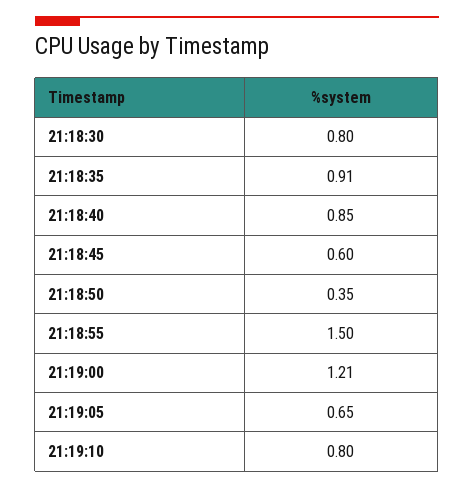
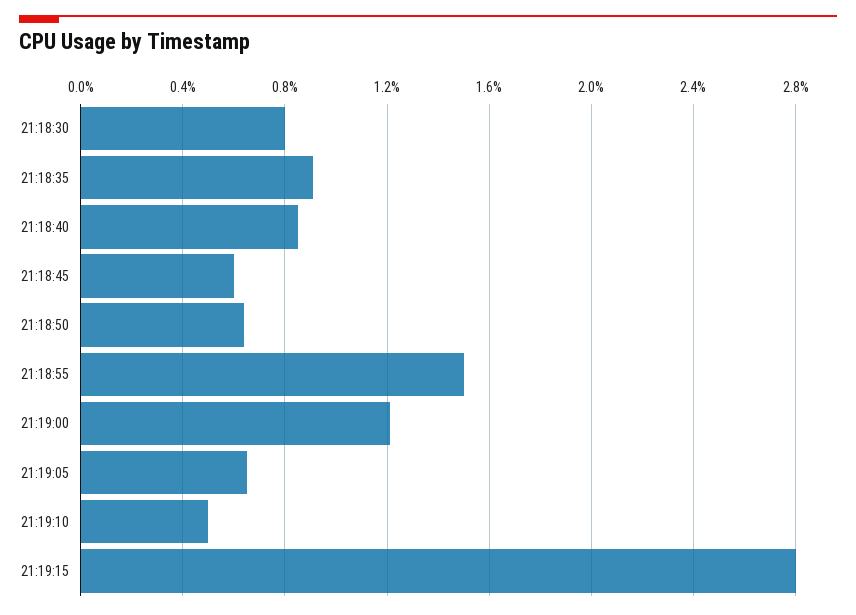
21:18:50: 0.35 -> 0.65
21:19:10: 0.8 -> 0.5
21:19:15: none -> 2.8

